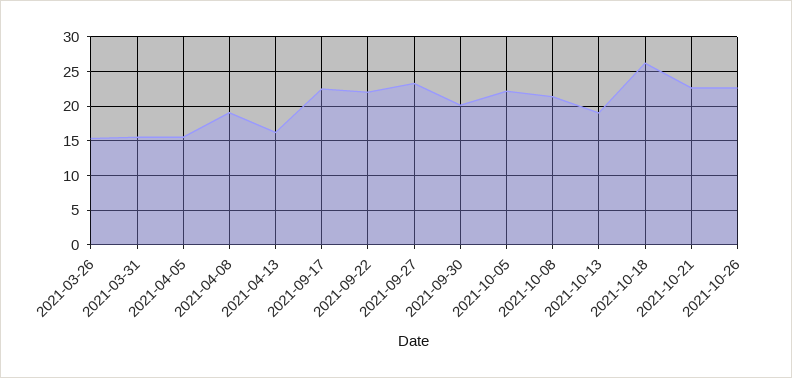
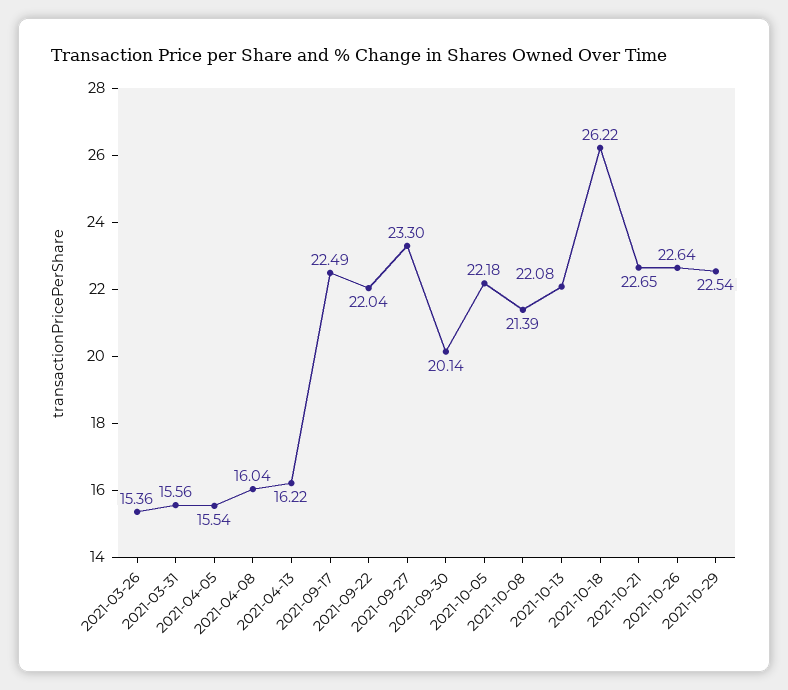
2021-04-08: 19 -> 16.04
2021-10-13: 19 -> 22.08
2021-10-29: none -> 22.54

